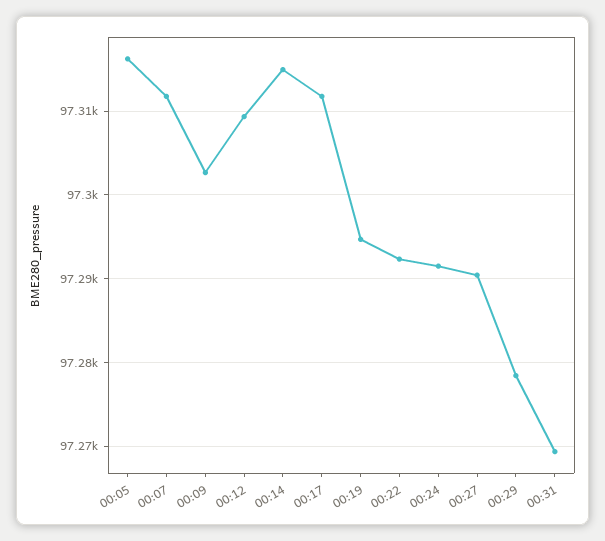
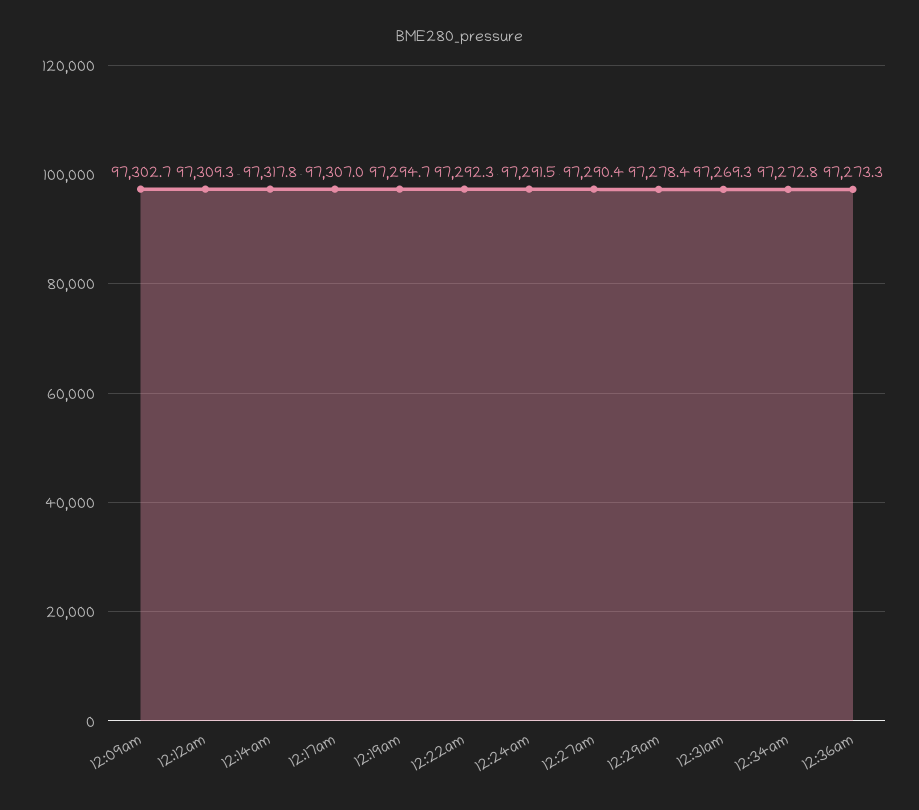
00:05: 97316 -> none
00:07: 97312 -> none
00:14: 97315 -> 97317.8
00:17: 97312 -> 97307
12:34am: none -> 97272.8
12:36am: none -> 97273.3

